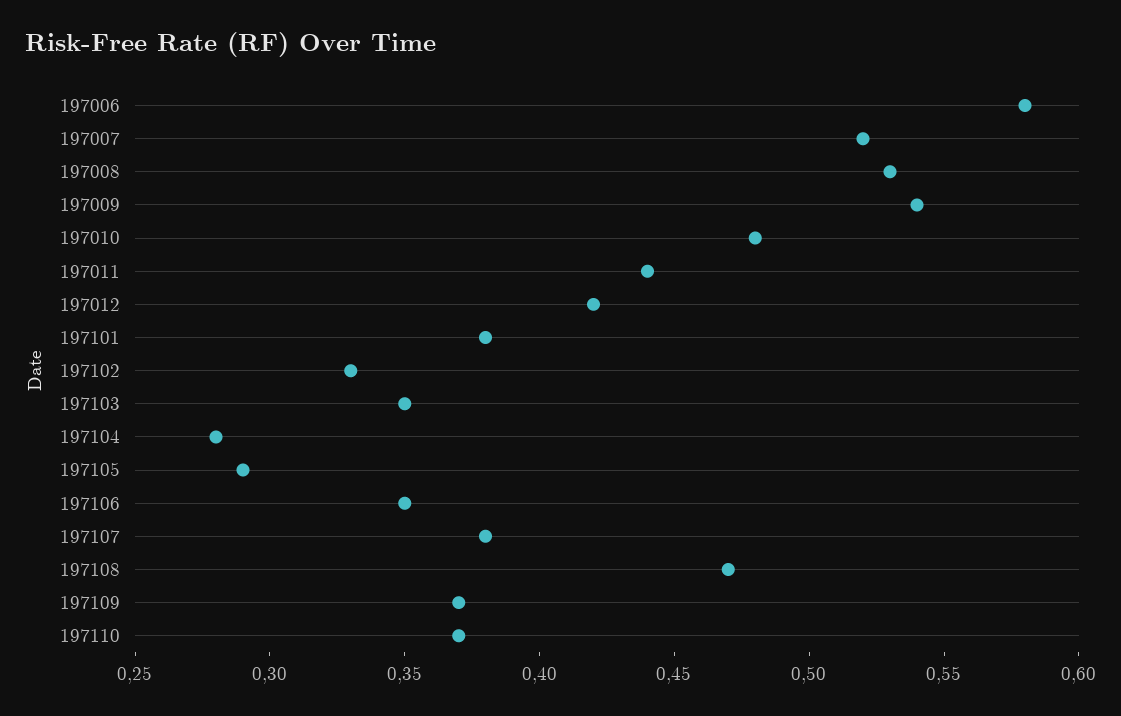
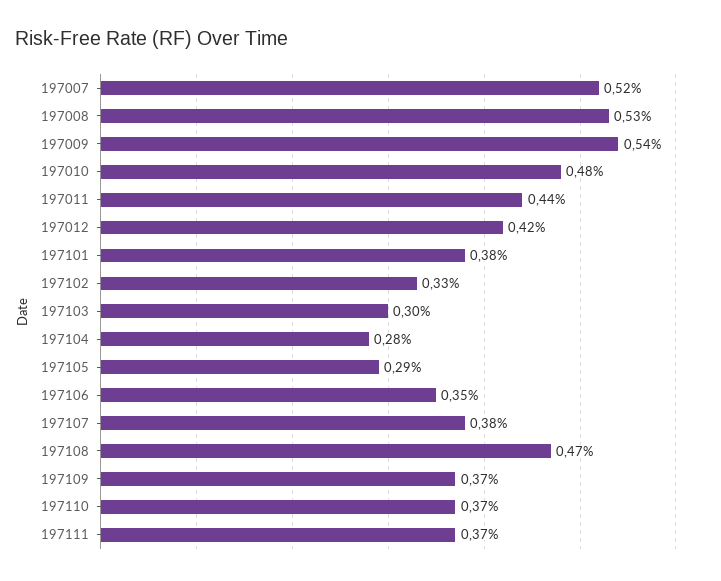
197006: 0.58 -> none
197103: 0.35 -> 0.3
197111: none -> 0.37

